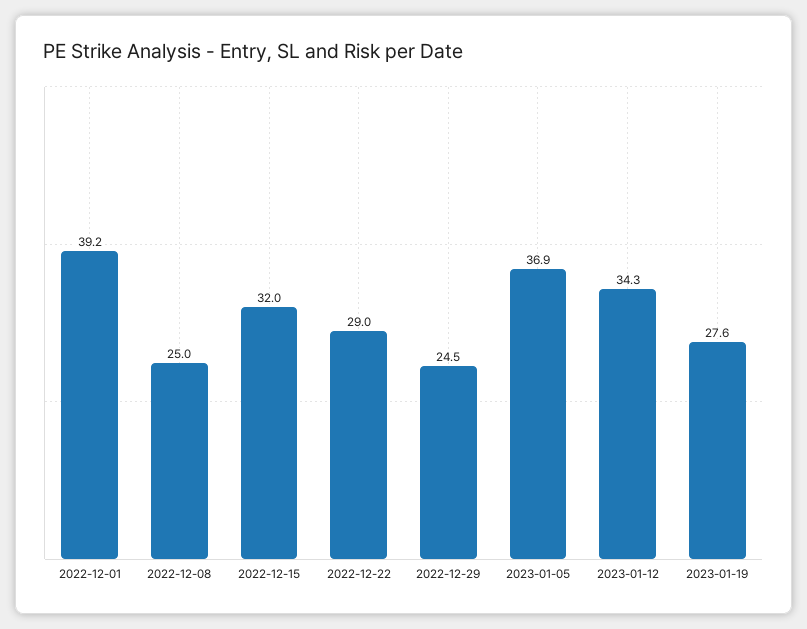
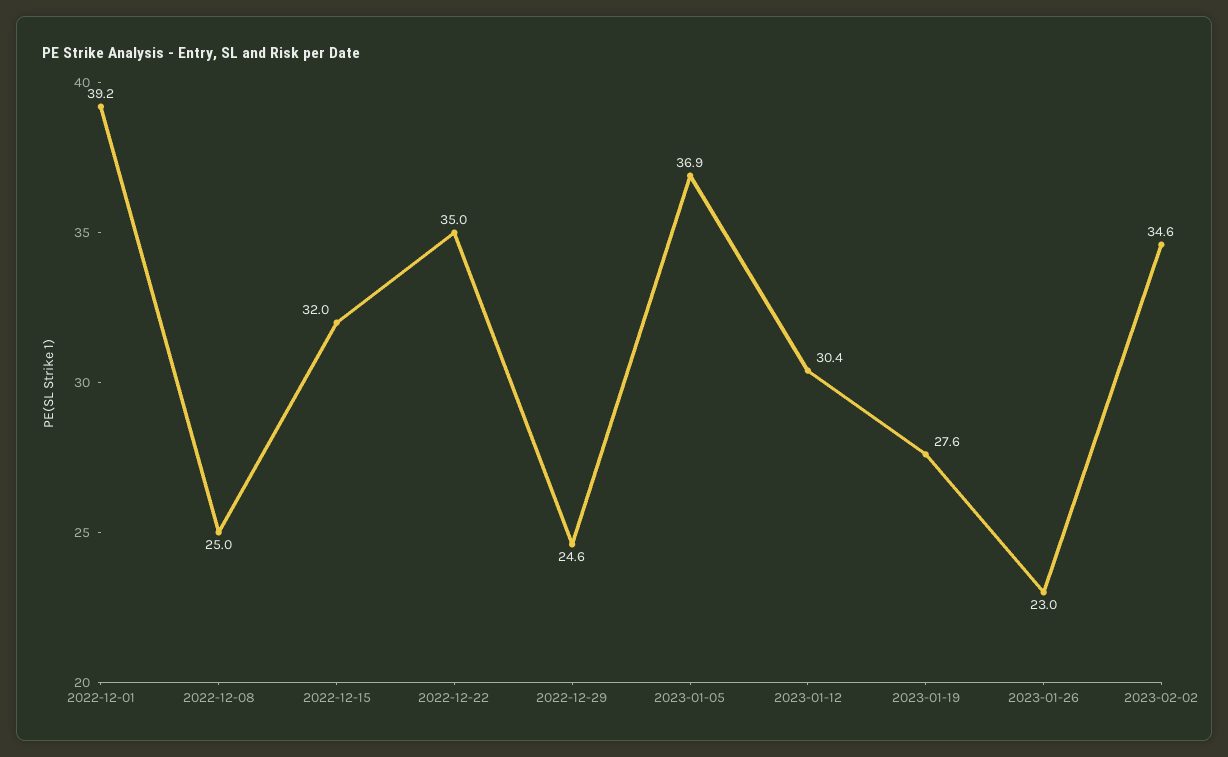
2022-12-22: 29 -> 35
2022-12-29: 24.5 -> 24.6
2023-01-12: 34.3 -> 30.4
2023-01-26: none -> 23
2023-02-02: none -> 34.6

